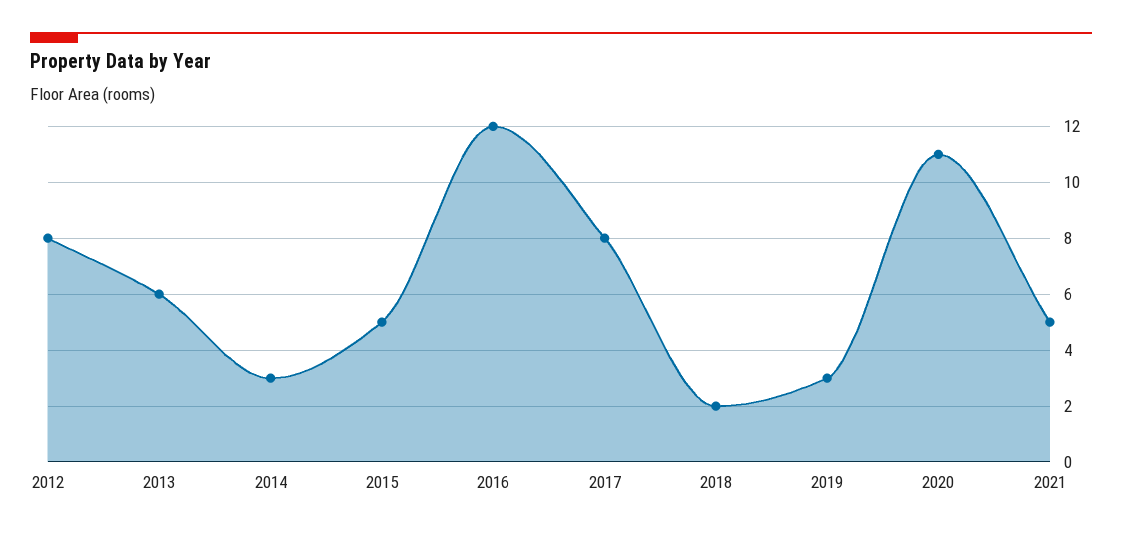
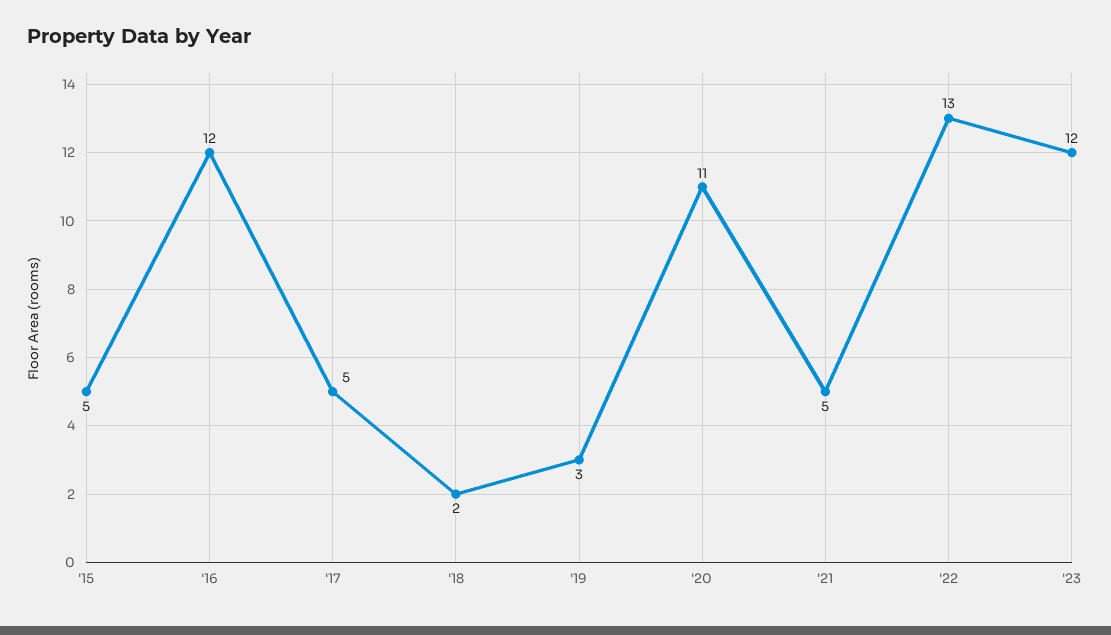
2012: 8 -> none
2013: 6 -> none
2014: 3 -> none
2017: 8 -> 5
'22: none -> 13
'23: none -> 12

